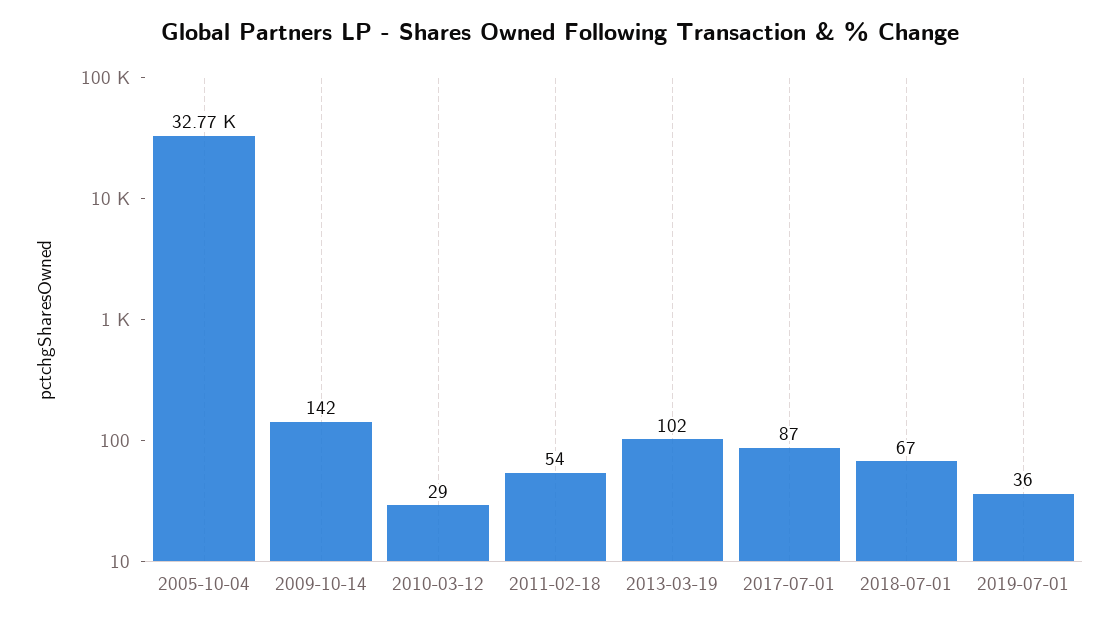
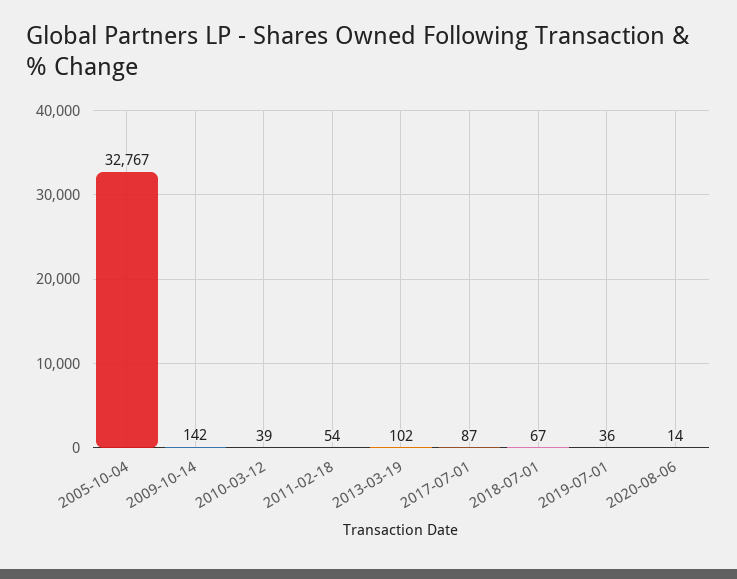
2010-03-12: 29 -> 39
2020-08-06: none -> 14

